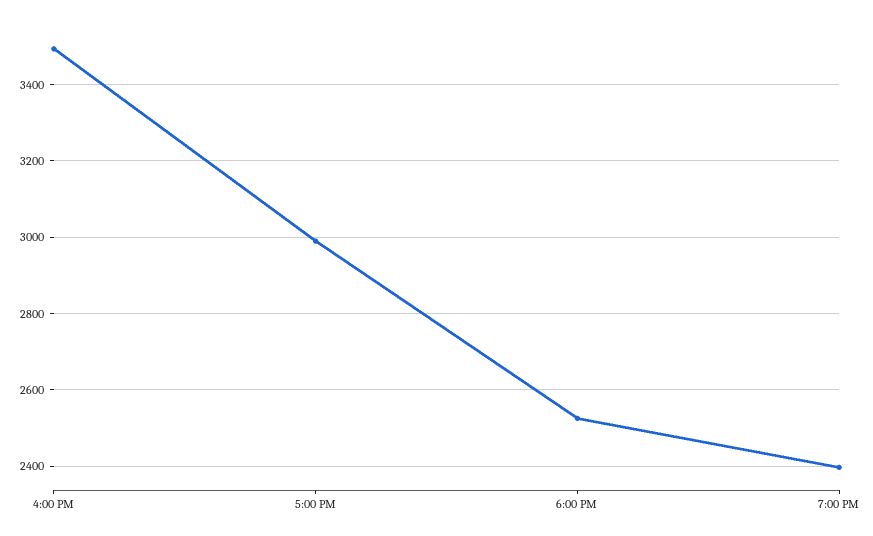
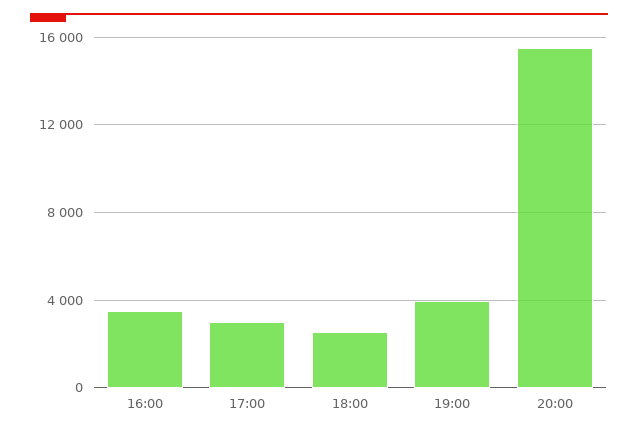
7:00 PM: 2400 -> 4000
20:00: none -> 15500

